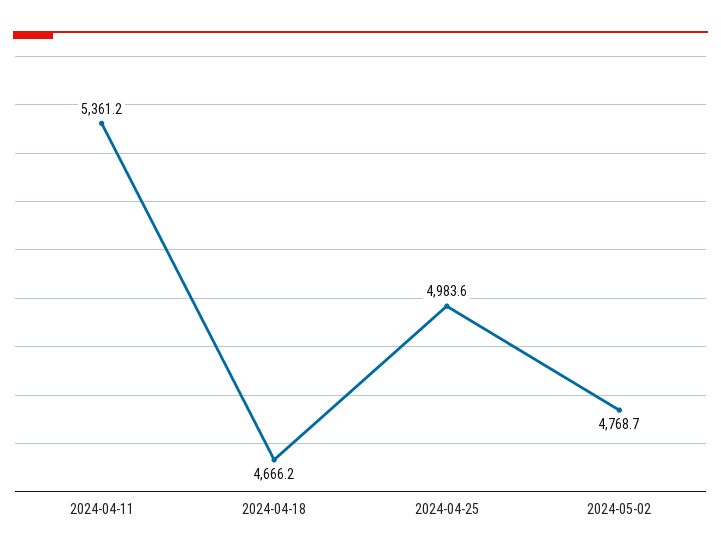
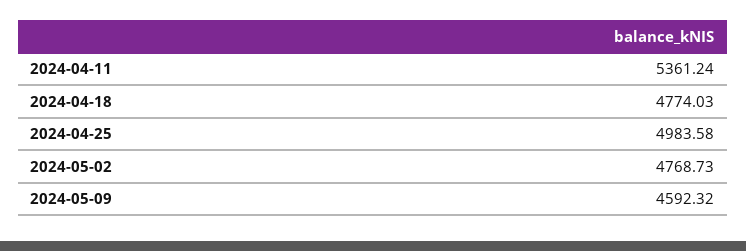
2024-04-18: 4666.2 -> 4774.03
2024-05-09: none -> 4592.32

